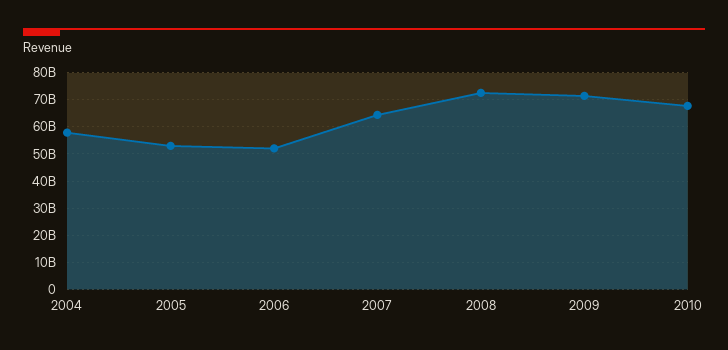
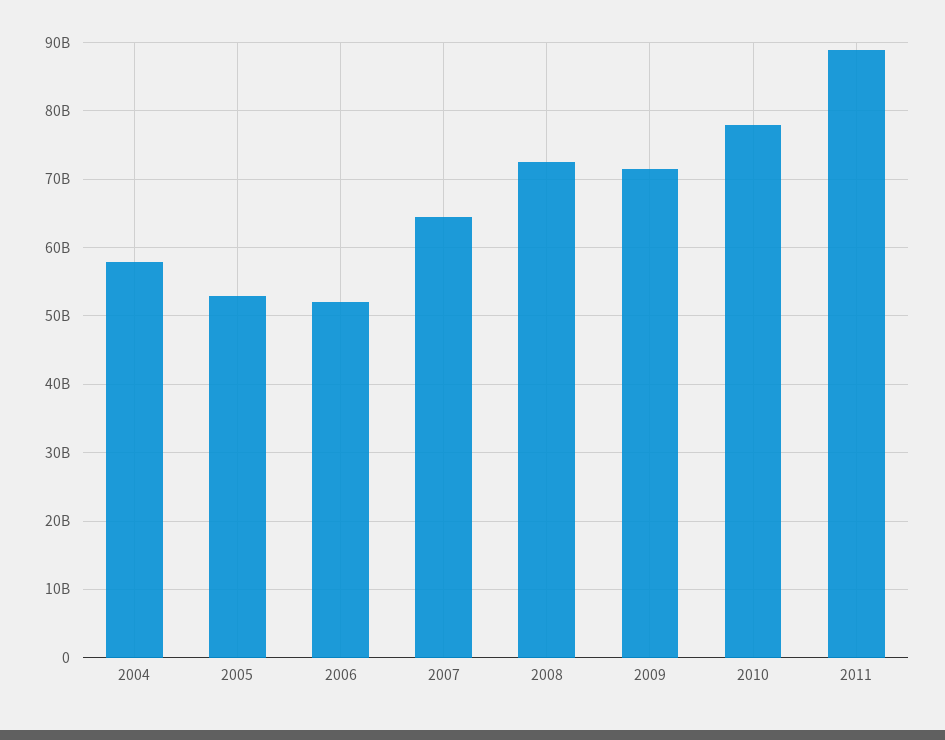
2010: 67500000000 -> 78000000000
2011: none -> 89000000000

